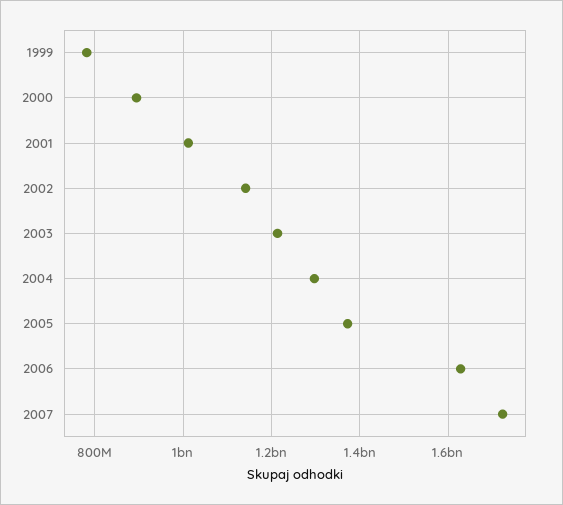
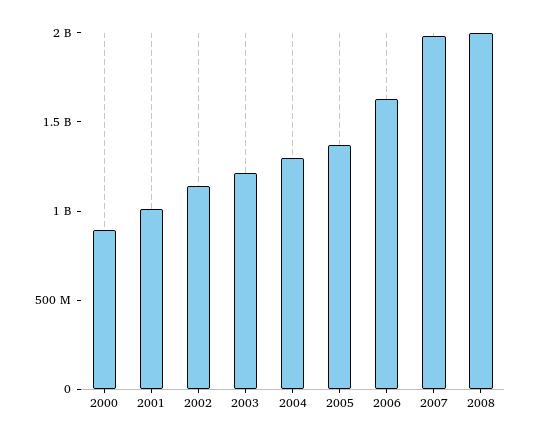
1999: 780000000 -> none
2007: 1720000000 -> 2000000000
2008: none -> 2000000000

